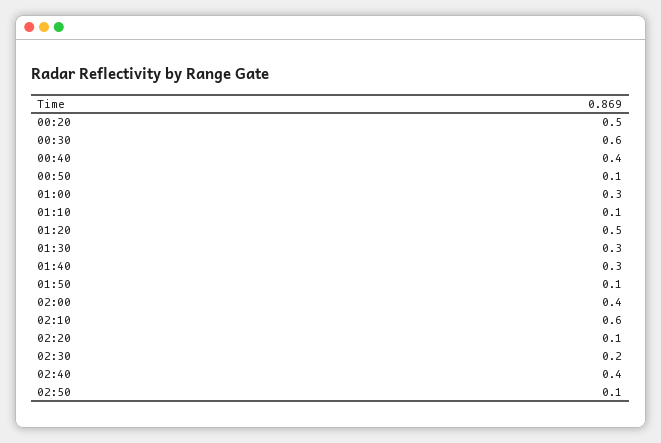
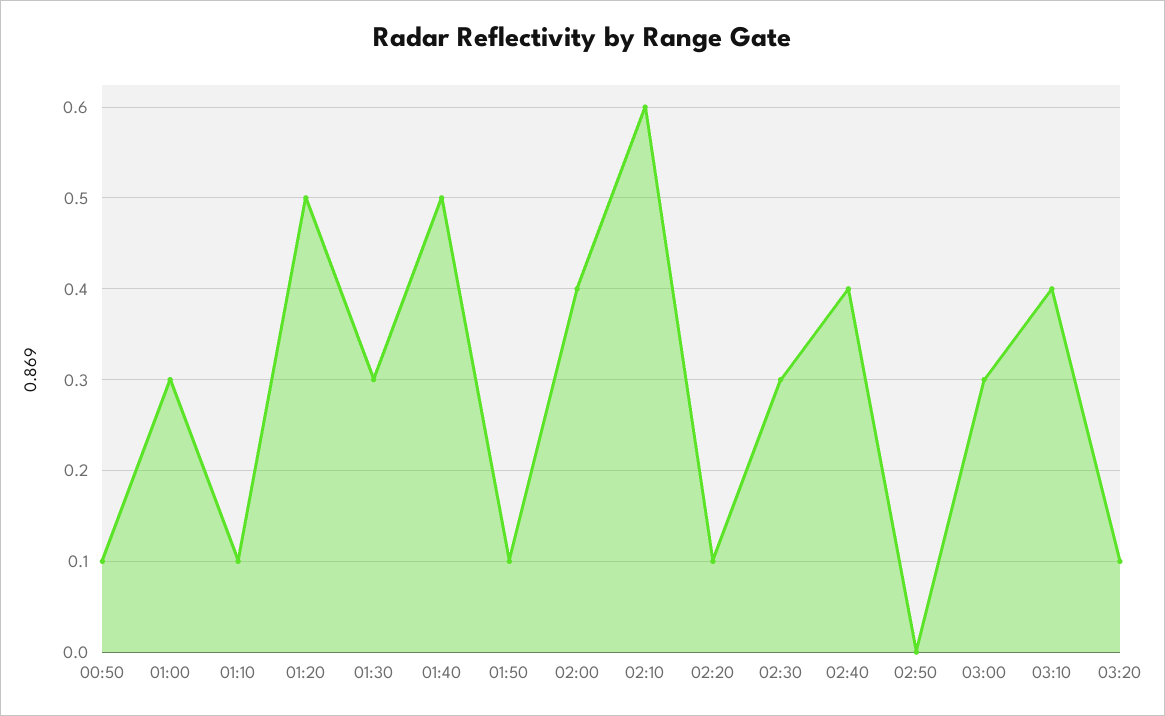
00:20: 0.5 -> none
00:30: 0.6 -> none
00:40: 0.4 -> none
01:40: 0.3 -> 0.5
02:30: 0.2 -> 0.3
02:50: 0.1 -> 0
03:00: none -> 0.3
03:10: none -> 0.4
03:20: none -> 0.1

